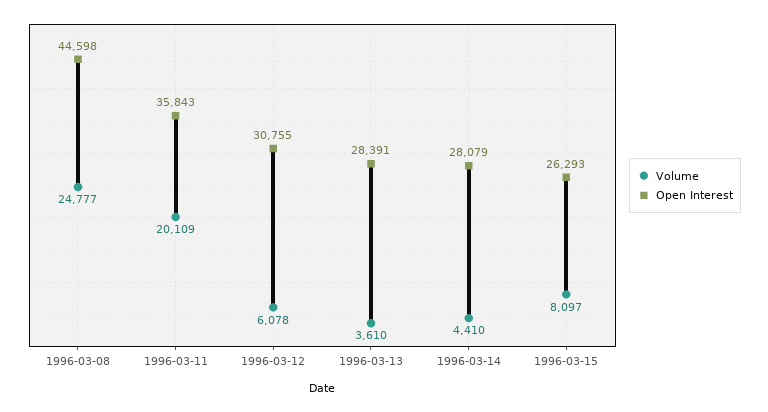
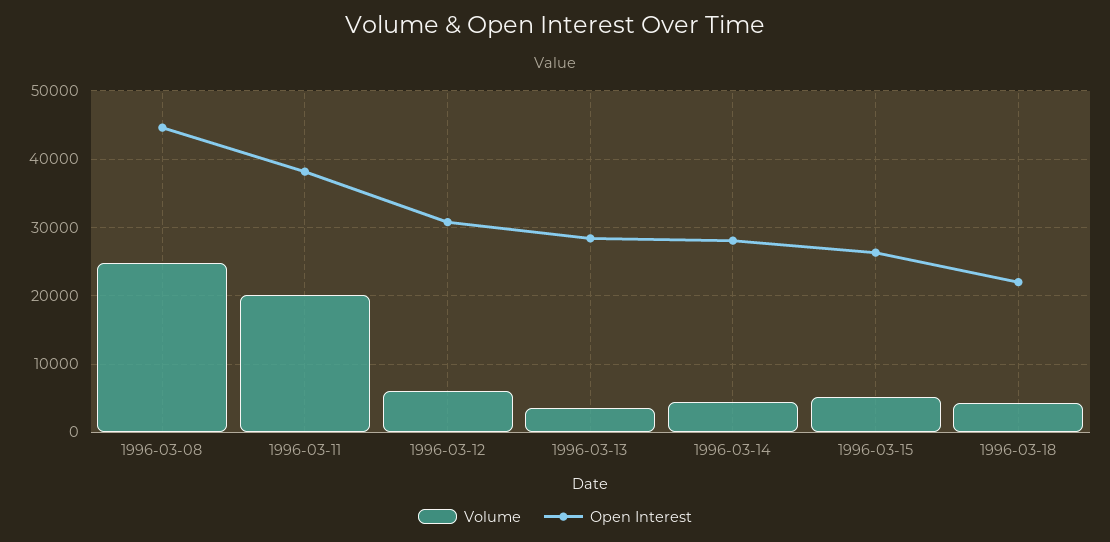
Open Interest, 1996-03-11: 35843 -> 38000
Volume, 1996-03-15: 8097 -> 5000
Volume, 1996-03-18: none -> 4000
Open Interest, 1996-03-18: none -> 22000

